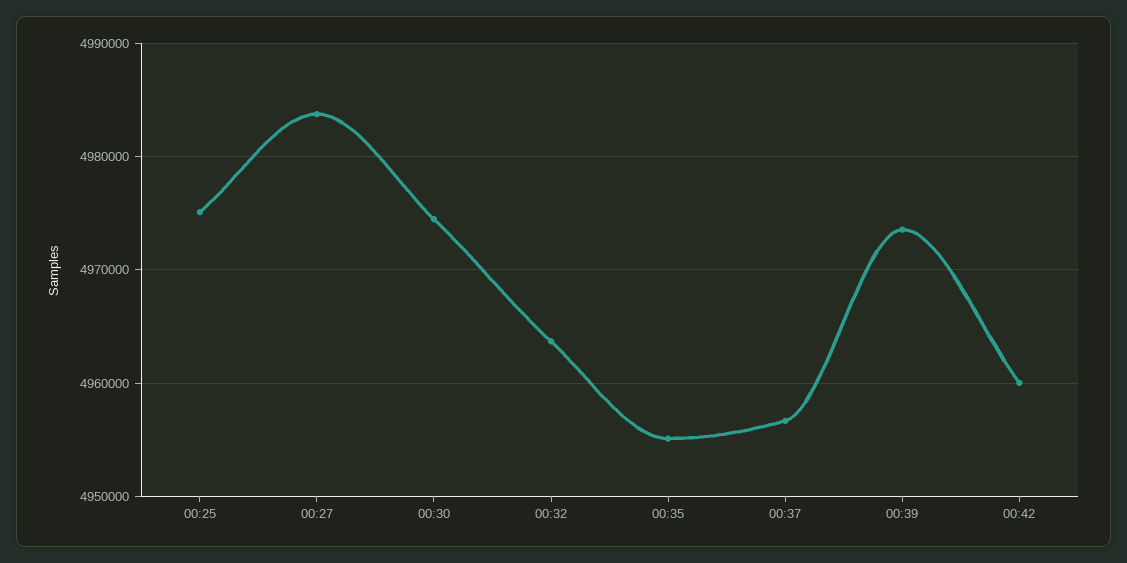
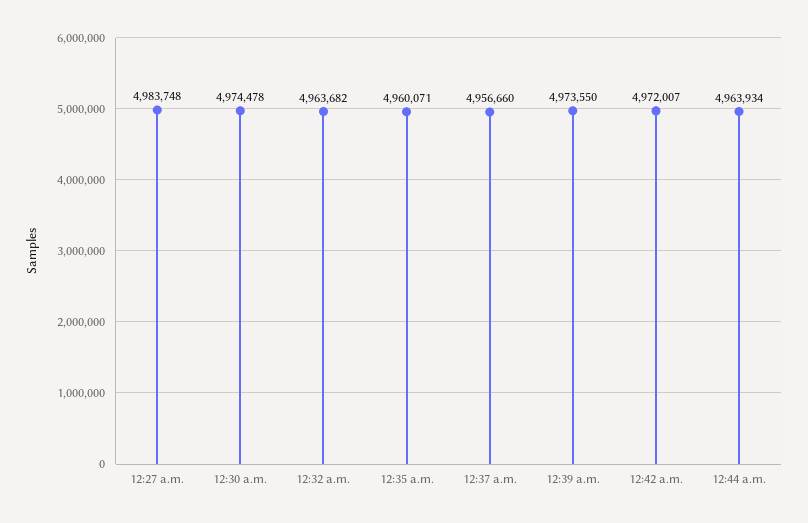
00:25: 4975000 -> none
00:35: 4955000 -> 4960071
00:42: 4960000 -> 4972007
12:44 a.m.: none -> 4963934

